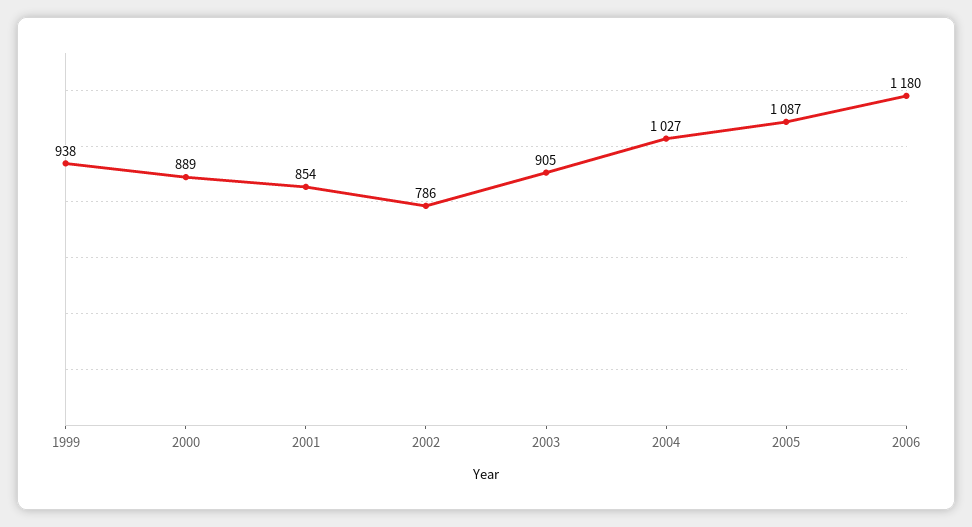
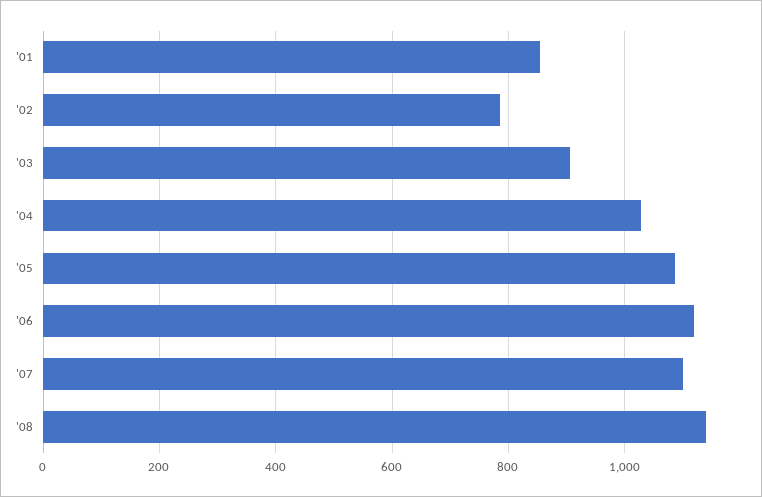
1999: 938 -> none
2000: 889 -> none
2006: 1180 -> 1120
'07: none -> 1100
'08: none -> 1140

